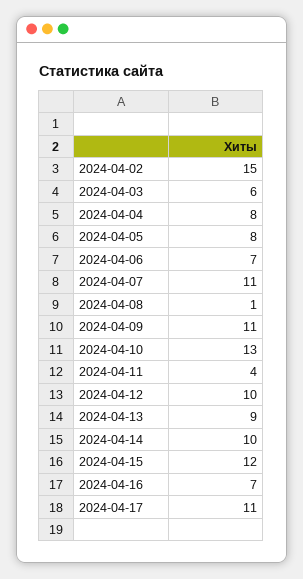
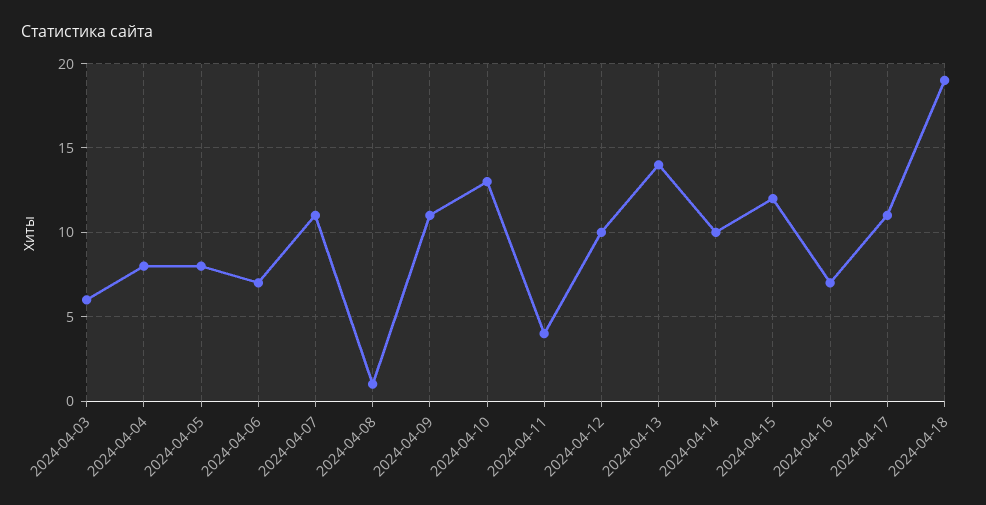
2024-04-02: 15 -> none
2024-04-13: 9 -> 14
2024-04-18: none -> 19

